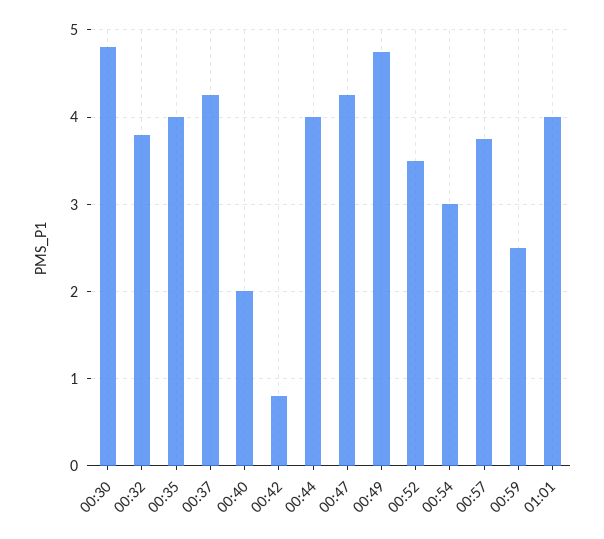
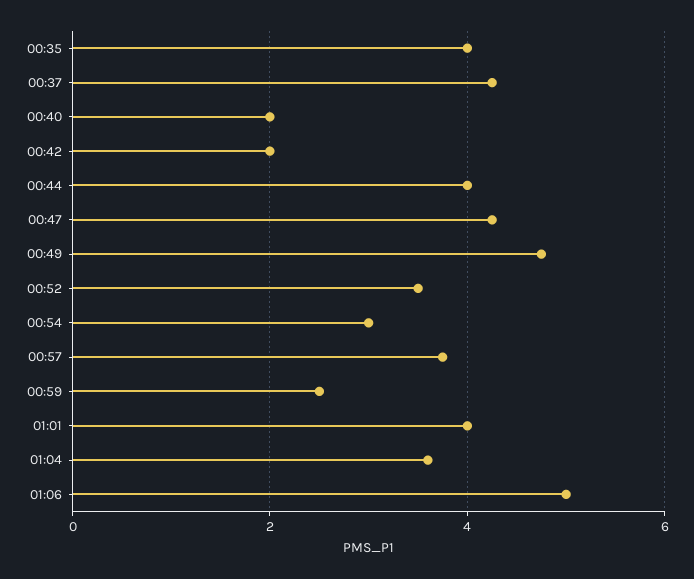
00:30: 4.8 -> none
00:32: 3.8 -> none
00:42: 0.8 -> 2
01:04: none -> 3.6
01:06: none -> 5

